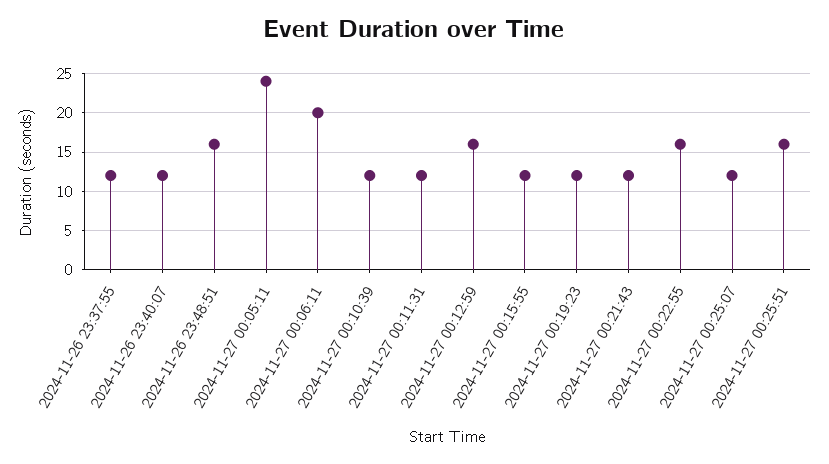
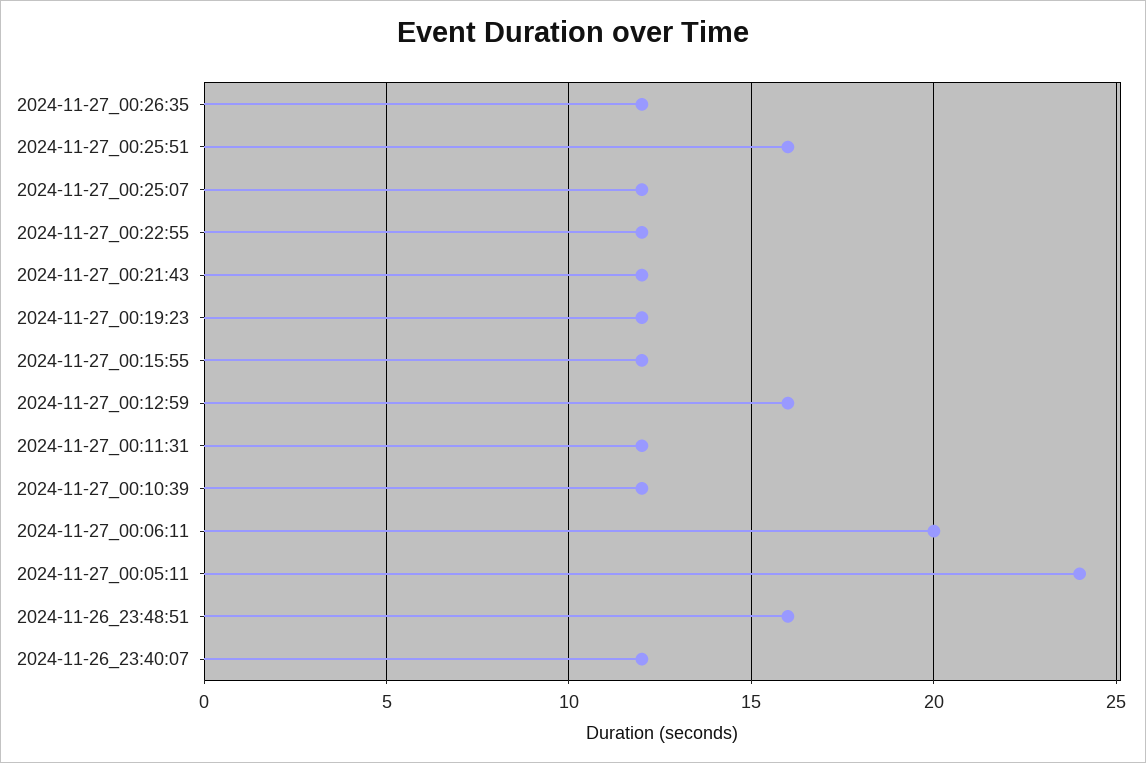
2024-11-26 23:37:55: 12 -> none
2024-11-27 00:22:55: 16 -> 12
2024-11-27_00:26:35: none -> 12

